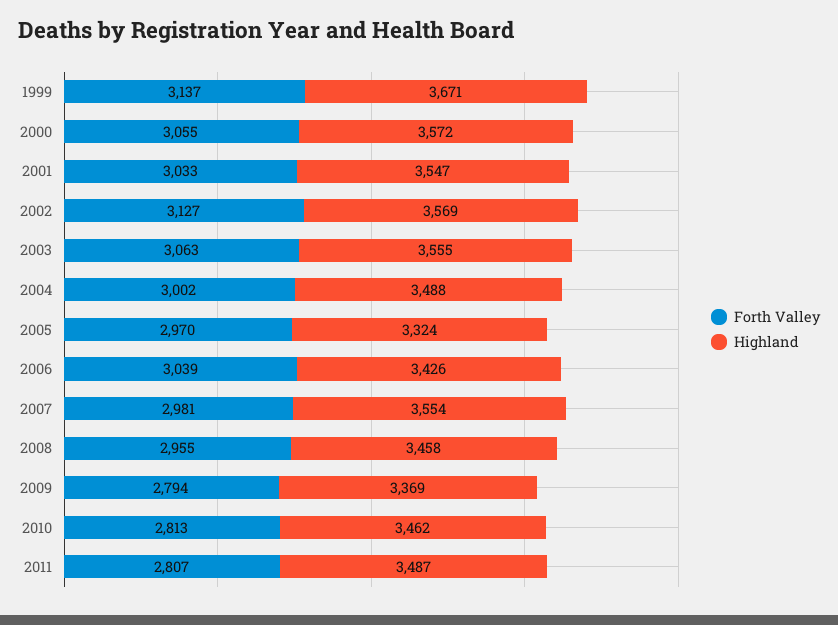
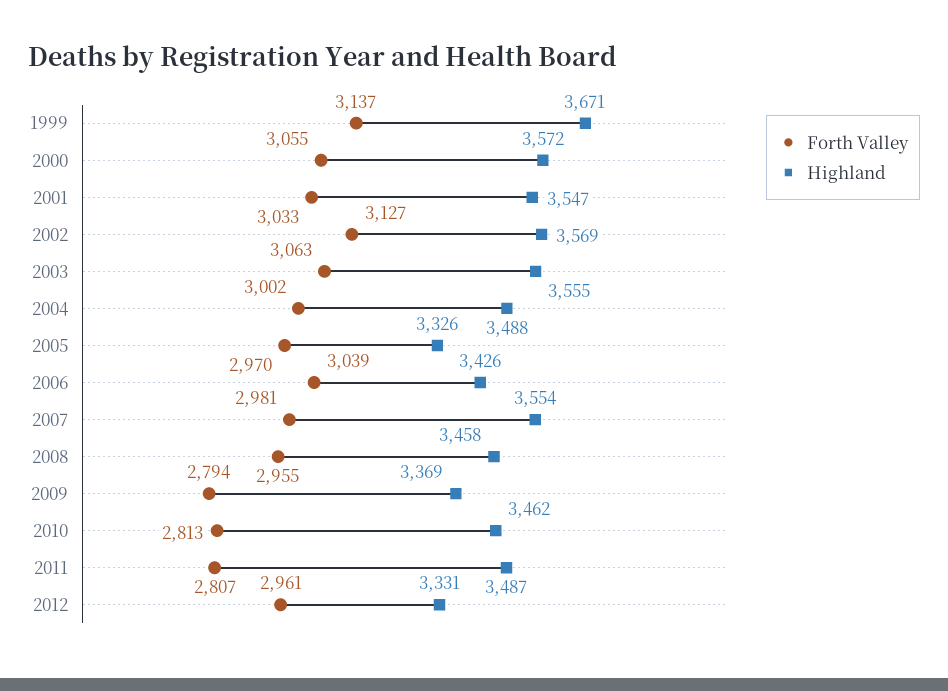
Highland, 2005: 3324 -> 3326
Forth Valley, 2012: none -> 2961
Highland, 2012: none -> 3331

